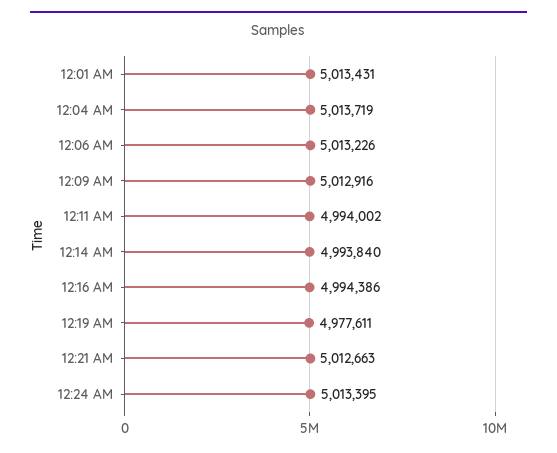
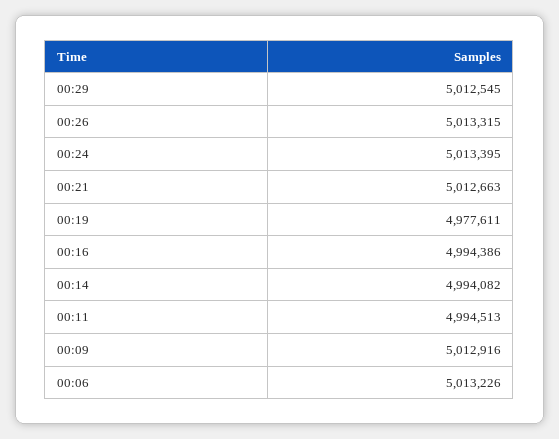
12:01 AM: 5013431 -> none
12:04 AM: 5013719 -> none
12:11 AM: 4994002 -> 4994513
12:14 AM: 4993840 -> 4994082
00:29: none -> 5012545
00:26: none -> 5013315

